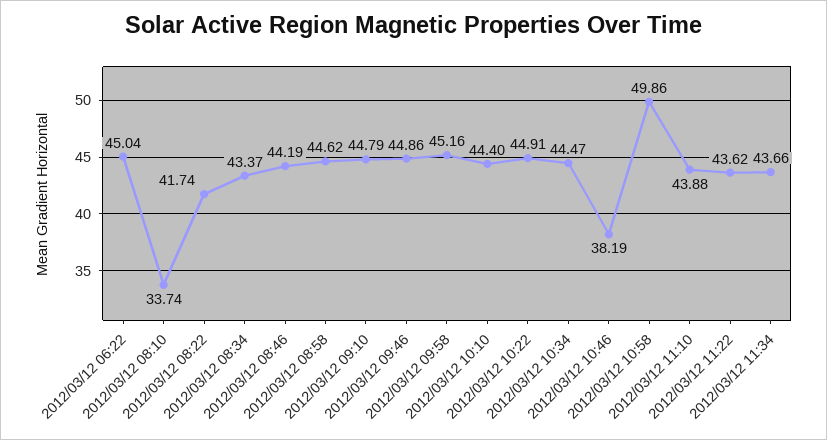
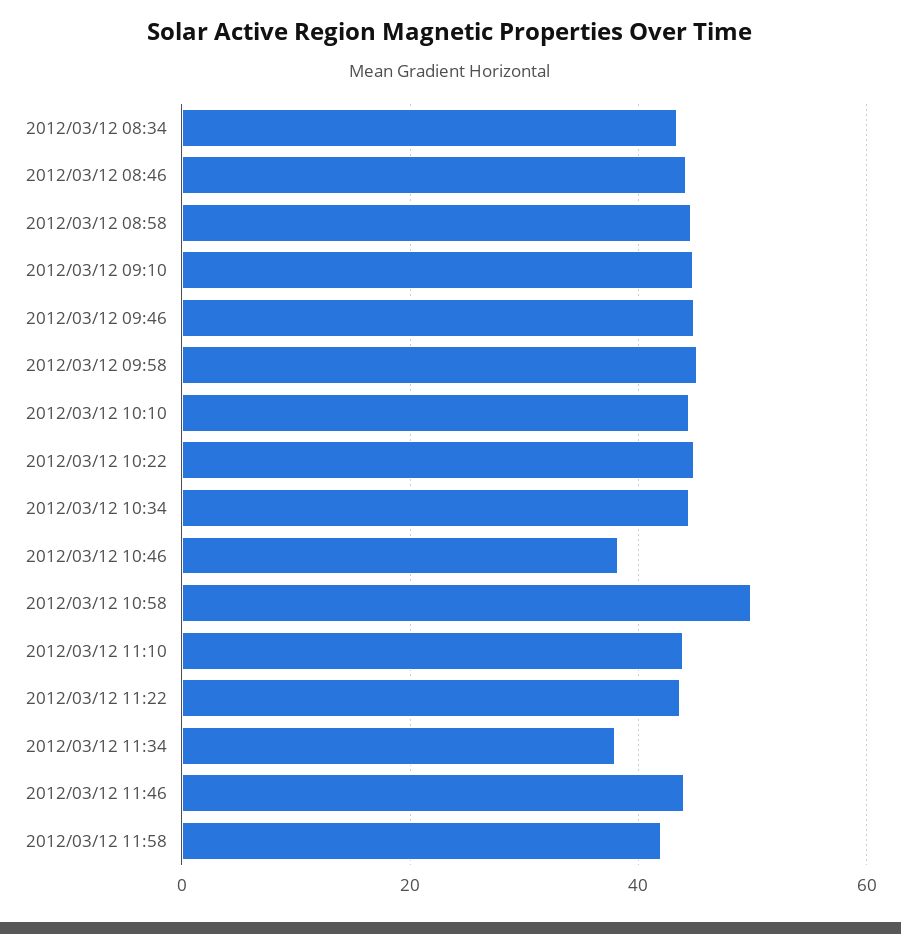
2012/03/12 06:22: 45.04 -> none
2012/03/12 08:10: 33.74 -> none
2012/03/12 08:22: 41.74 -> none
2012/03/12 11:34: 43.66 -> 38
2012/03/12 11:46: none -> 44
2012/03/12 11:58: none -> 42

